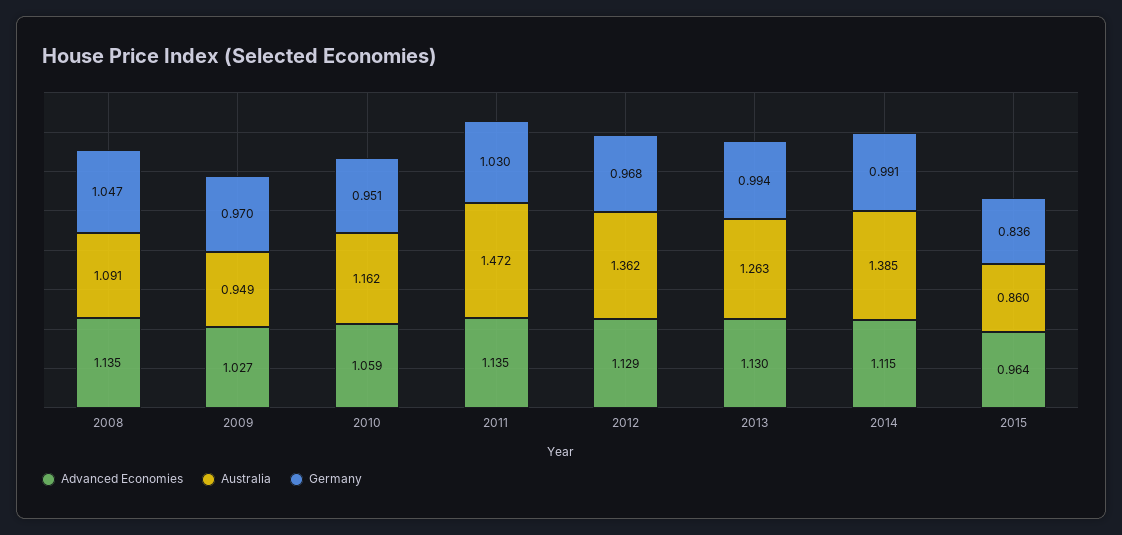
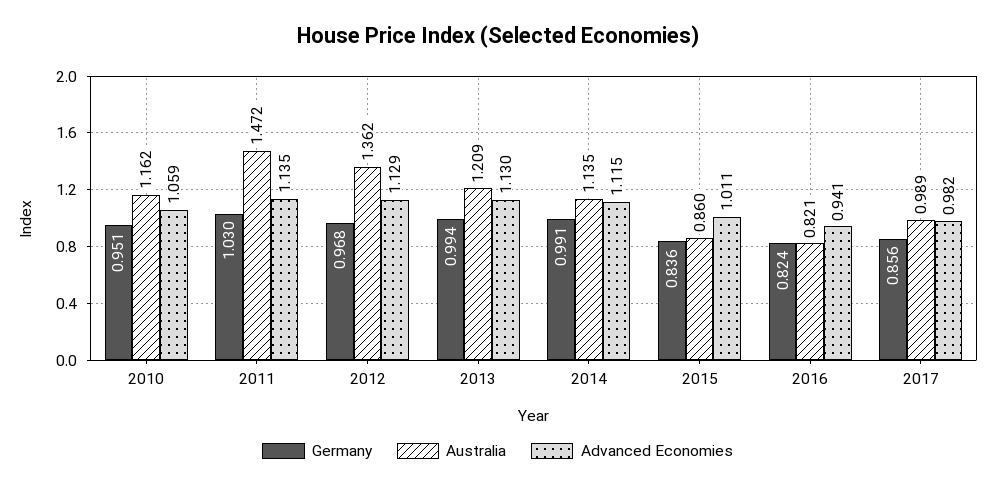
Advanced Economies, 2008: 1.135 -> none
Australia, 2008: 1.091 -> none
Germany, 2008: 1.047 -> none
Advanced Economies, 2009: 1.027 -> none
Australia, 2009: 0.949 -> none
Germany, 2009: 0.97 -> none
Australia, 2013: 1.263 -> 1.209
Australia, 2014: 1.385 -> 1.135
Advanced Economies, 2015: 0.964 -> 1.011
Germany, 2016: none -> 0.824
Australia, 2016: none -> 0.821
Advanced Economies, 2016: none -> 0.941
Germany, 2017: none -> 0.856
Australia, 2017: none -> 0.989
Advanced Economies, 2017: none -> 0.982

